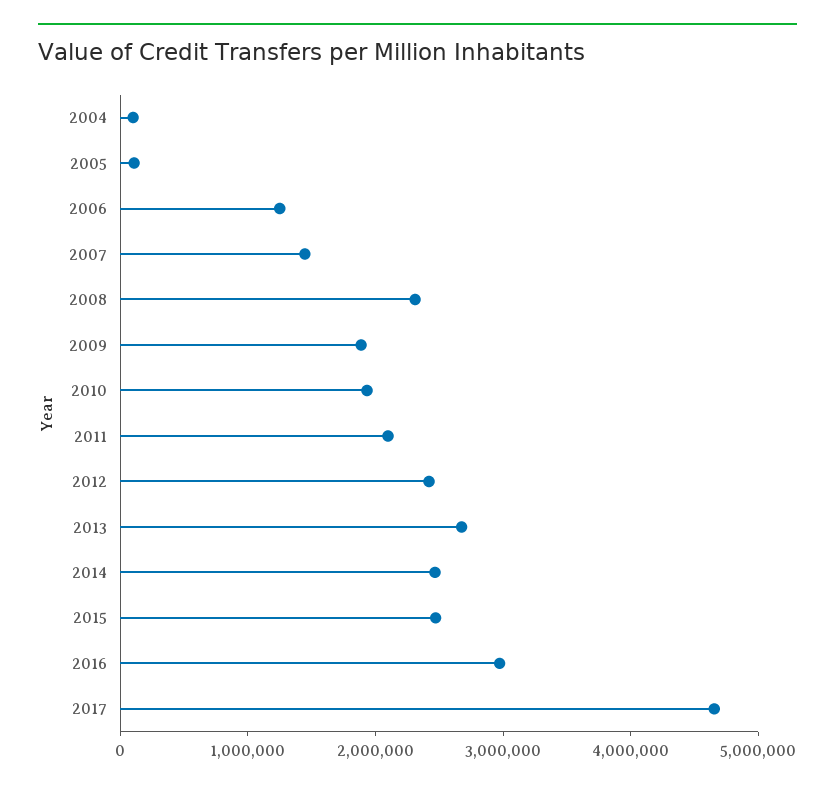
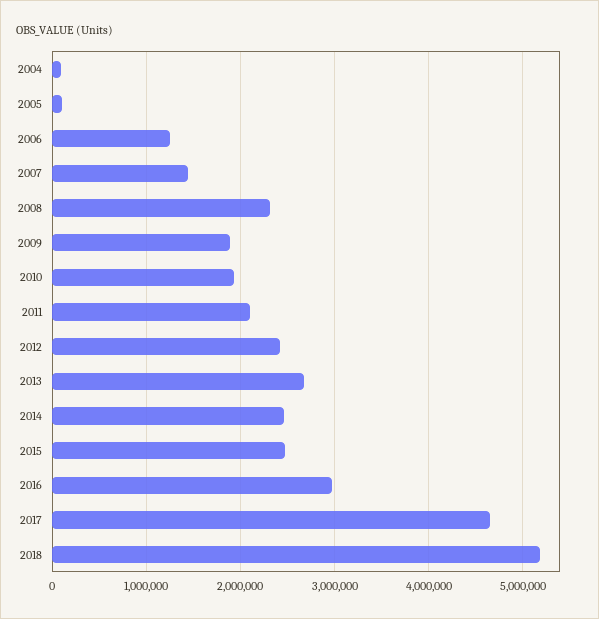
2018: none -> 5200000

